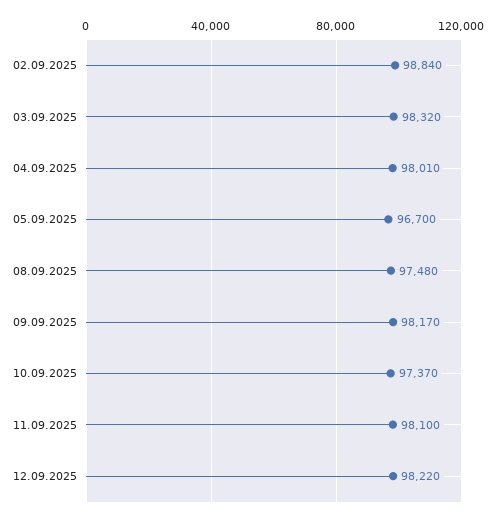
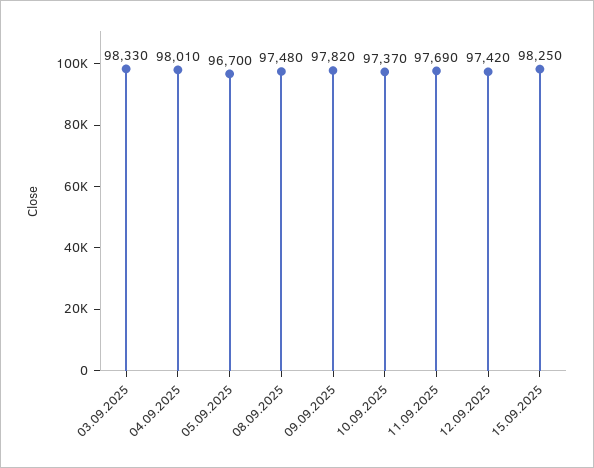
02.09.2025: 98840 -> none
03.09.2025: 98320 -> 98330
09.09.2025: 98170 -> 97820
11.09.2025: 98100 -> 97690
12.09.2025: 98220 -> 97420
15.09.2025: none -> 98250

